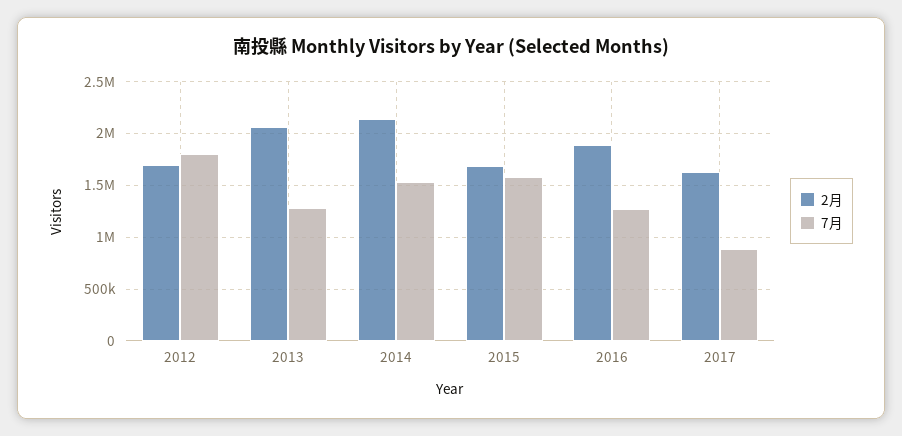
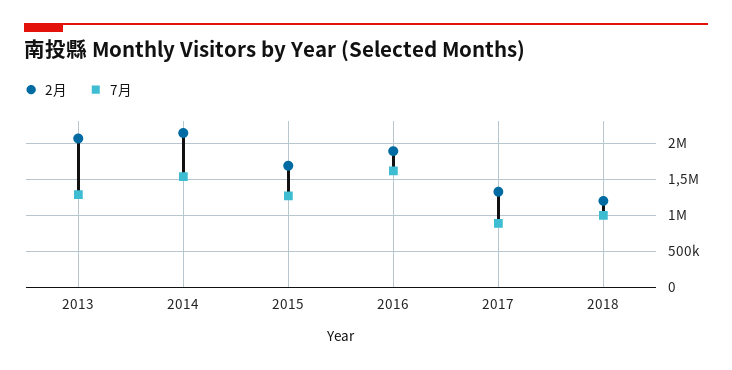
2月, 2012: 1700000 -> none
7月, 2012: 1800000 -> none
7月, 2015: 1600000 -> 1300000
7月, 2016: 1300000 -> 1600000
2月, 2017: 1600000 -> 1300000
2月, 2018: none -> 1200000
7月, 2018: none -> 1000000

